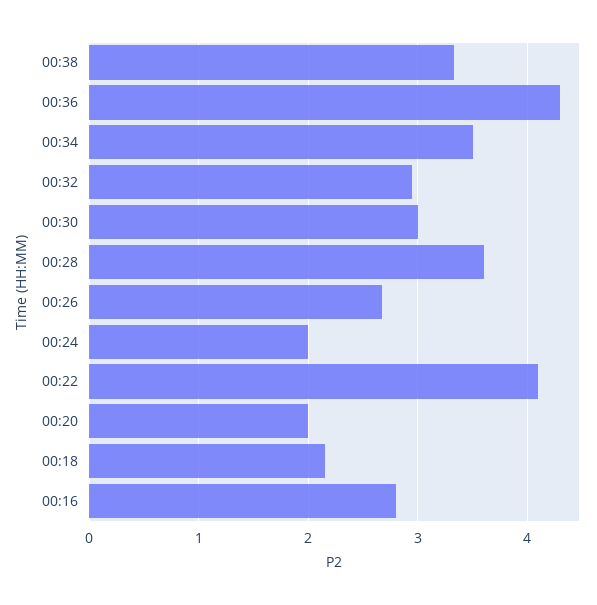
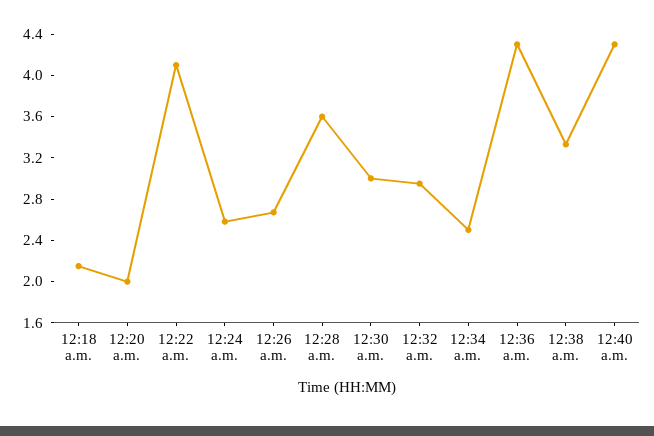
00:34: 3.5 -> 2.5
00:24: 2 -> 2.6
00:16: 2.8 -> none
12:40 a.m.: none -> 4.3

